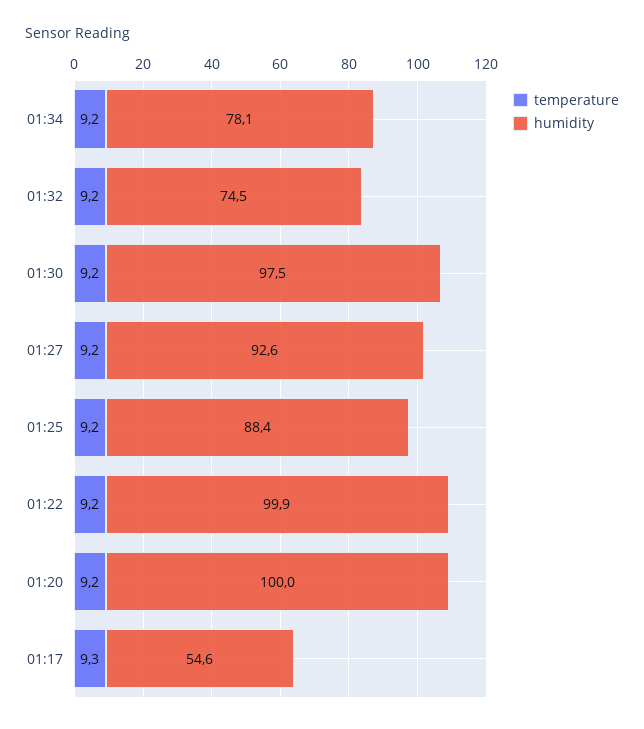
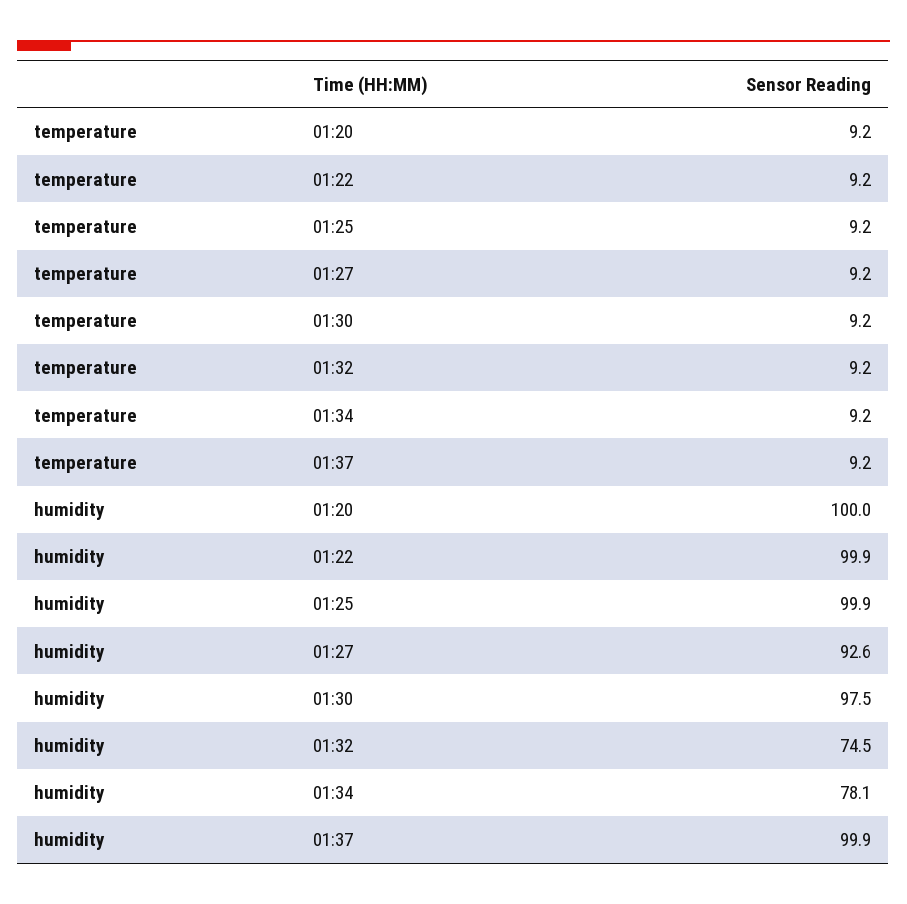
humidity, 01:25: 88.4 -> 99.9
temperature, 01:17: 9.3 -> none
humidity, 01:17: 54.6 -> none
temperature, 01:37: none -> 9.2
humidity, 01:37: none -> 99.9

